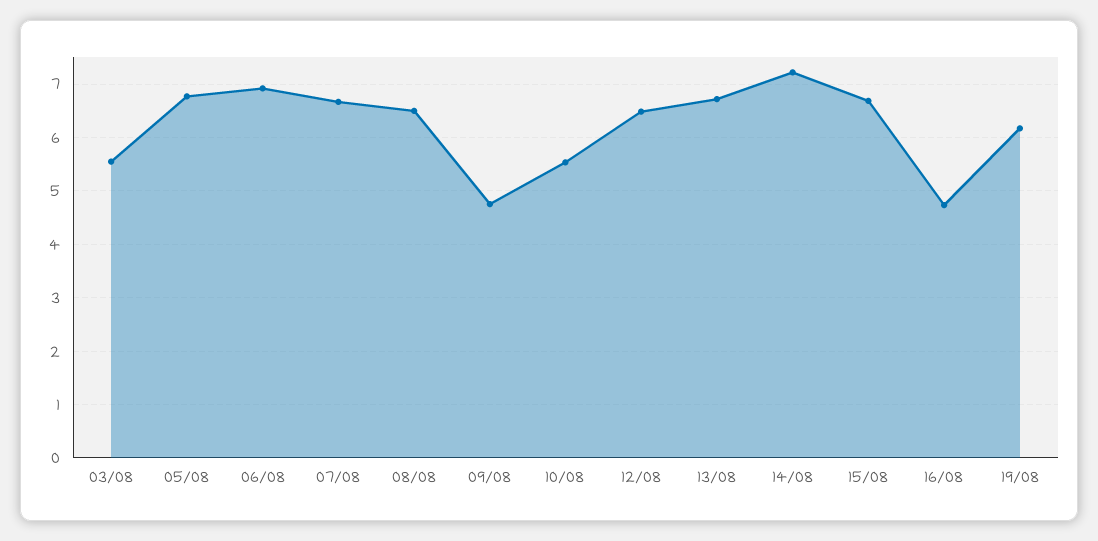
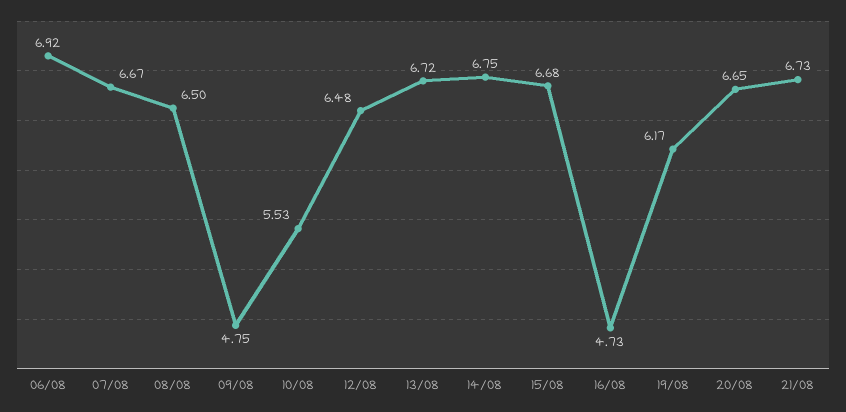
03/08: 5.6 -> none
05/08: 6.8 -> none
14/08: 7.2 -> 6.75
20/08: none -> 6.65
21/08: none -> 6.73

